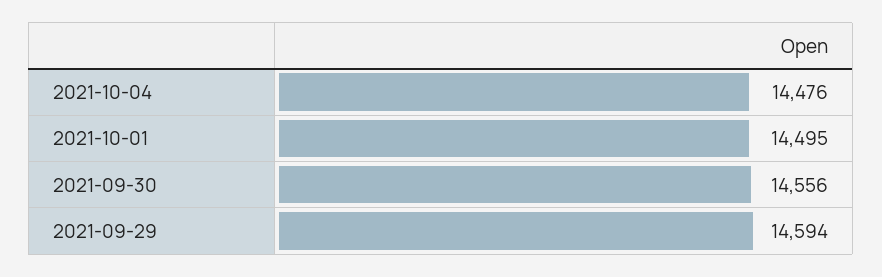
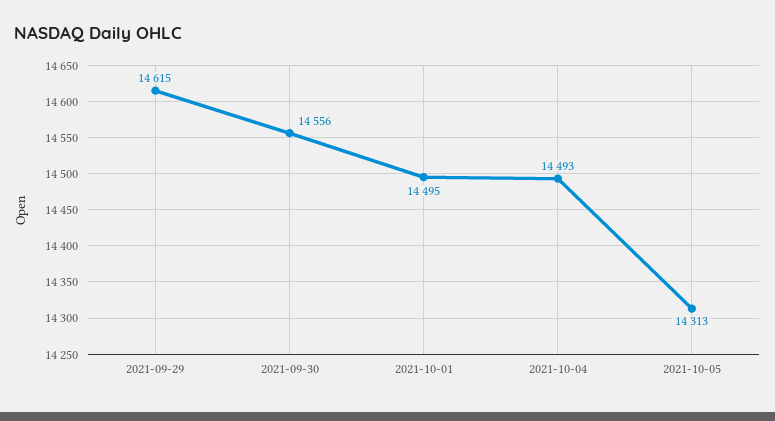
2021-10-04: 14476 -> 14493
2021-09-29: 14594 -> 14615
2021-10-05: none -> 14313

